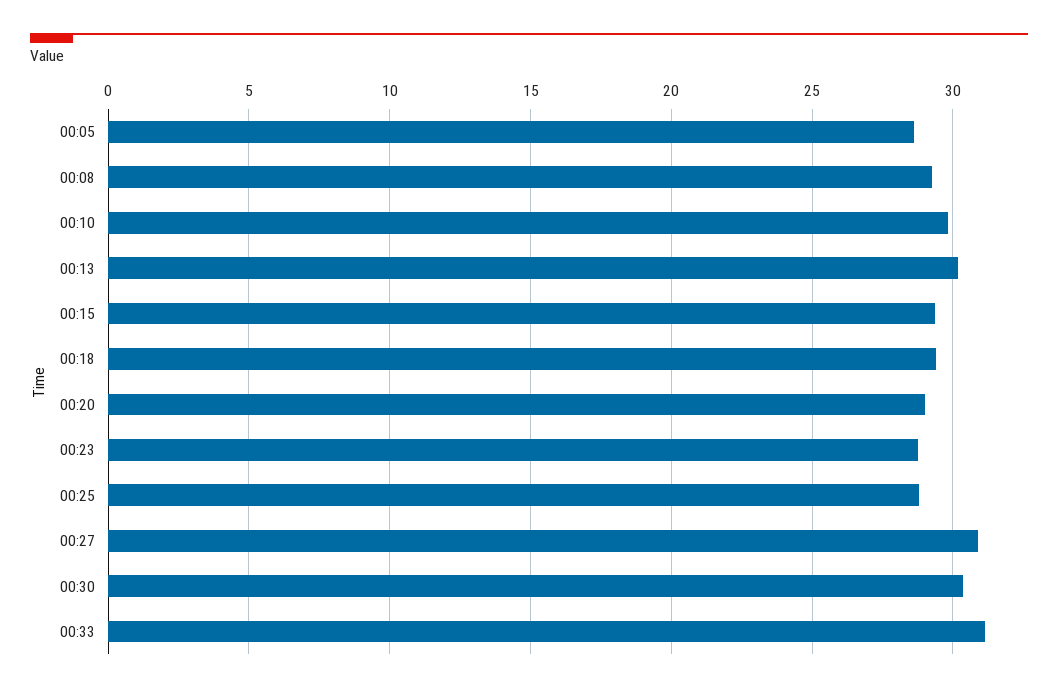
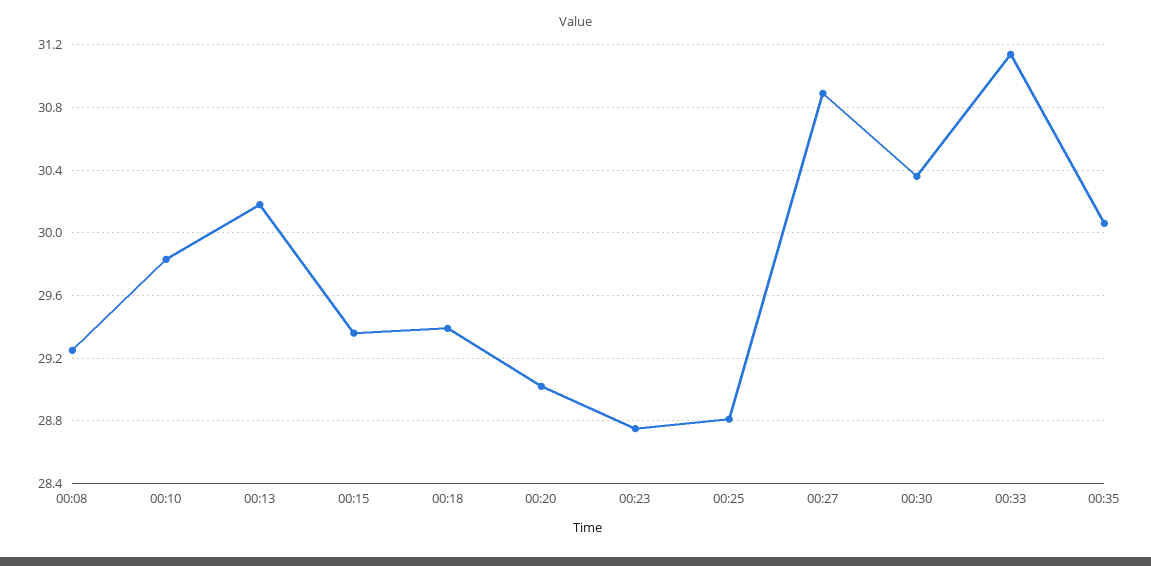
00:05: 28.5 -> none
00:35: none -> 30.05

